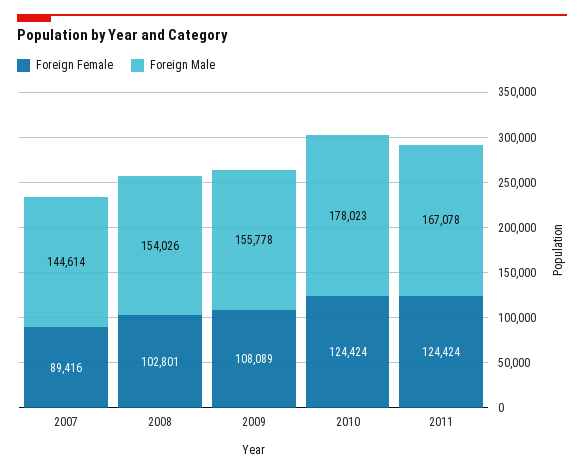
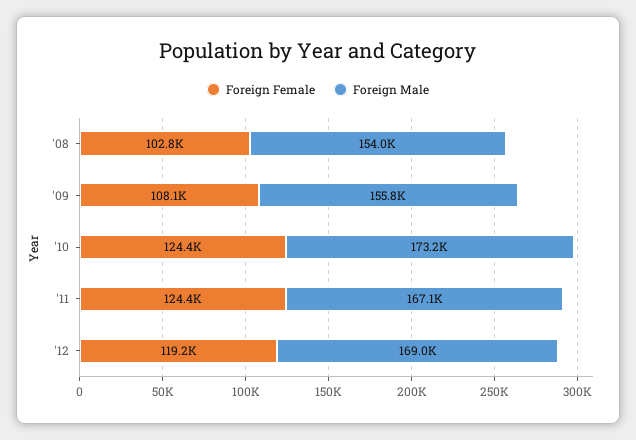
Foreign Female, 2007: 89416 -> none
Foreign Male, 2007: 144614 -> none
Foreign Male, 2010: 178023 -> 173200
Foreign Female, '12: none -> 119200
Foreign Male, '12: none -> 169000

